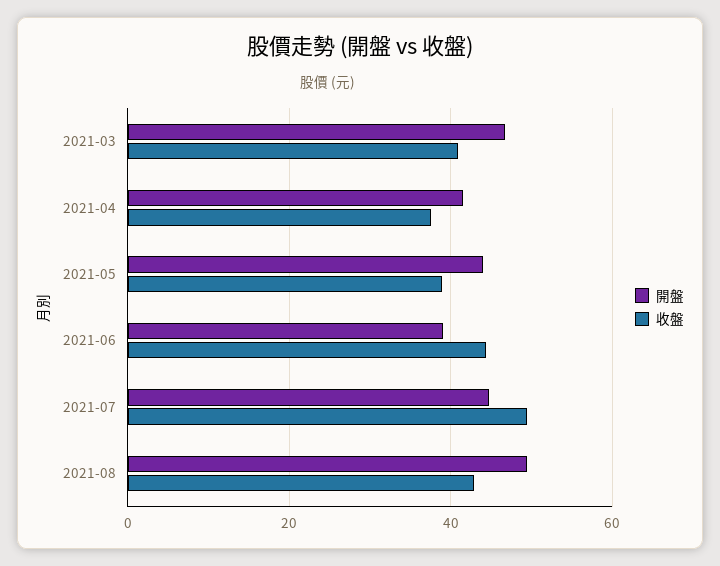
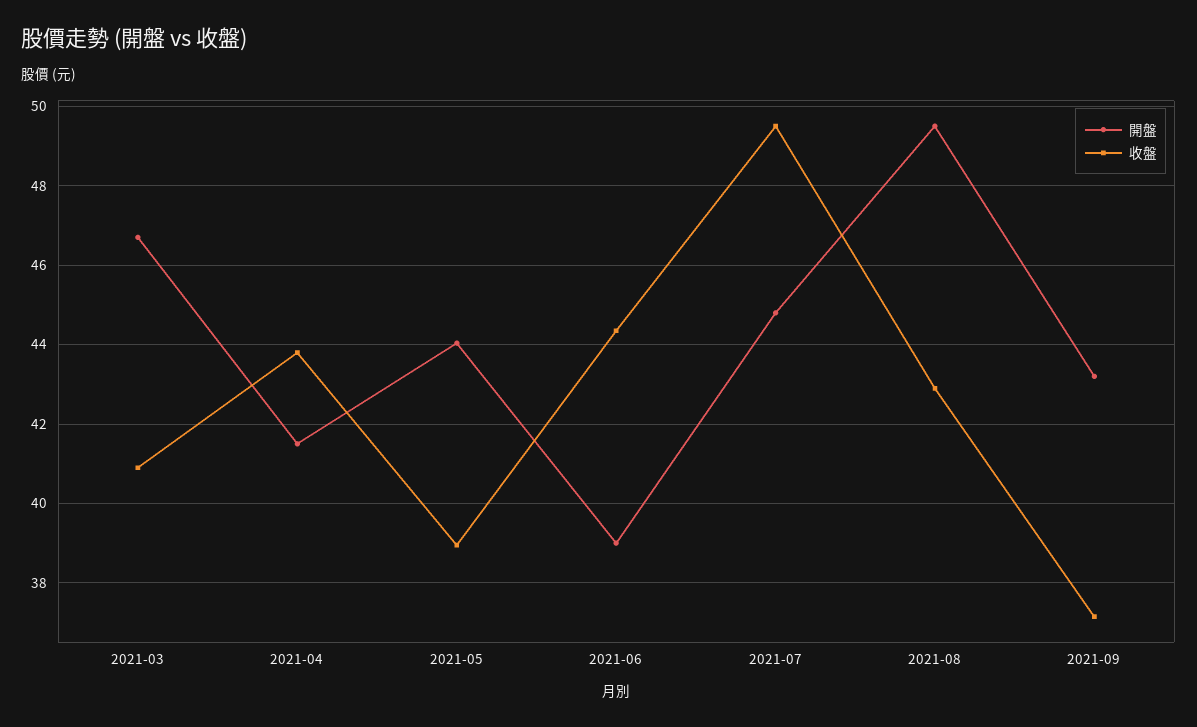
收盤, 2021-04: 38 -> 43.8
開盤, 2021-09: none -> 43.2
收盤, 2021-09: none -> 37.2

